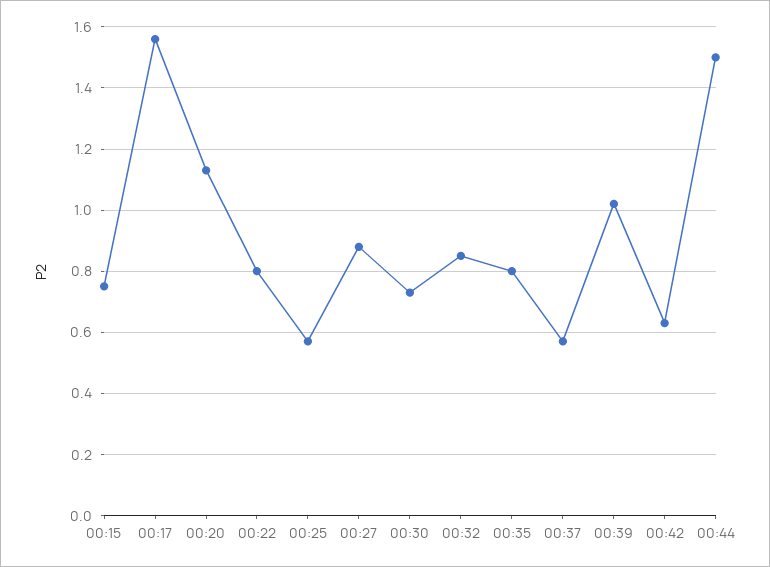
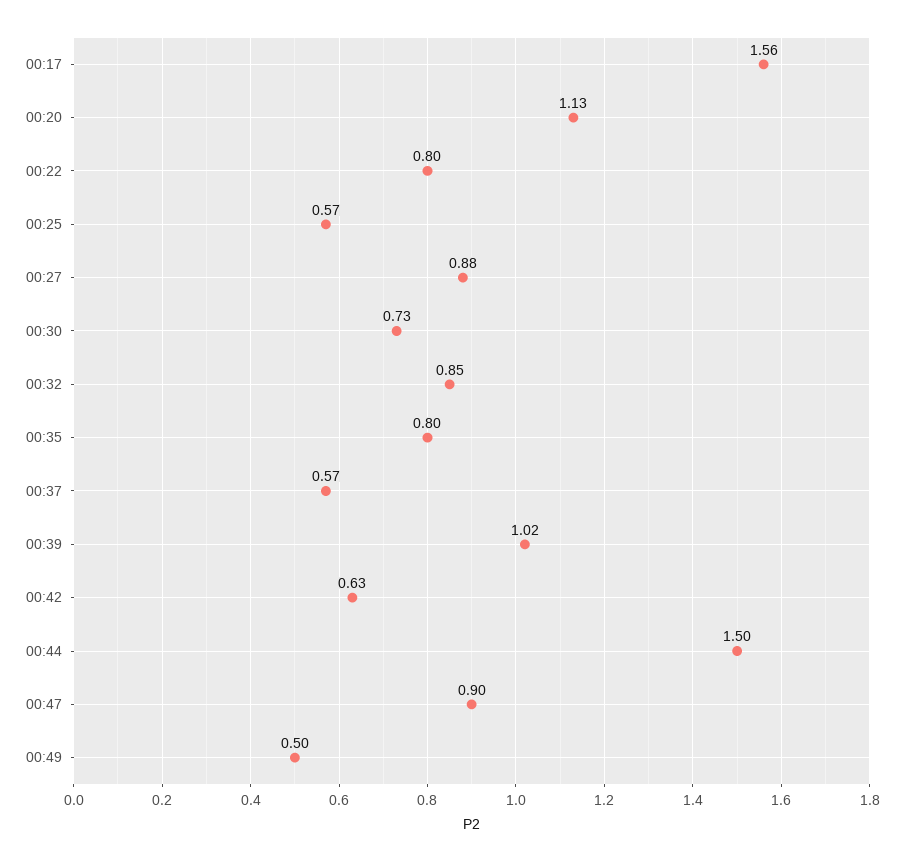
00:15: 0.75 -> none
00:47: none -> 0.9
00:49: none -> 0.5

